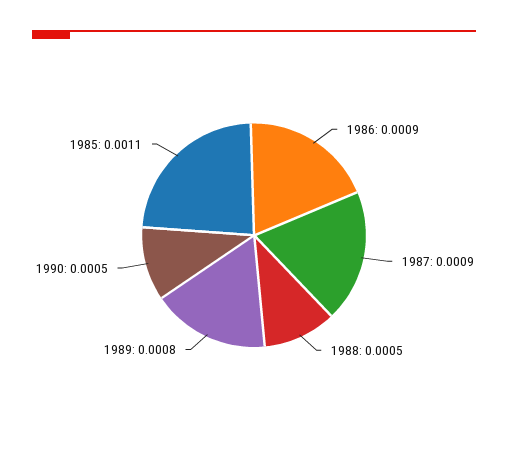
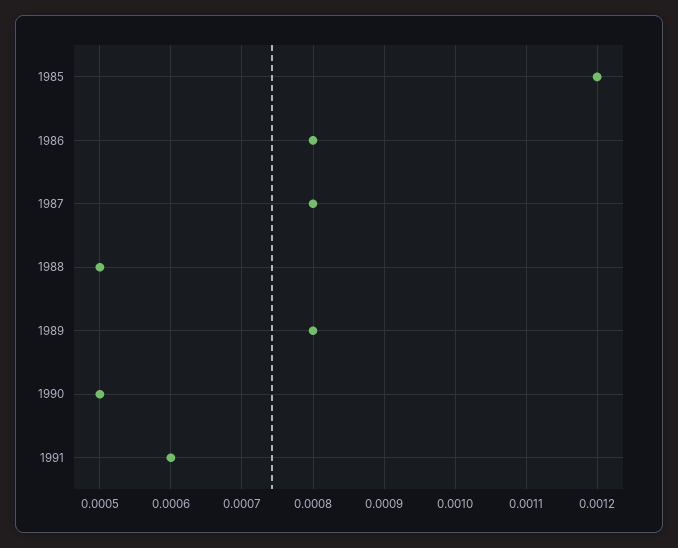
1986: 0.0009 -> 0.0008
1987: 0.0009 -> 0.0008
1985: 0.0011 -> 0.0012
1991: none -> 0.0006

